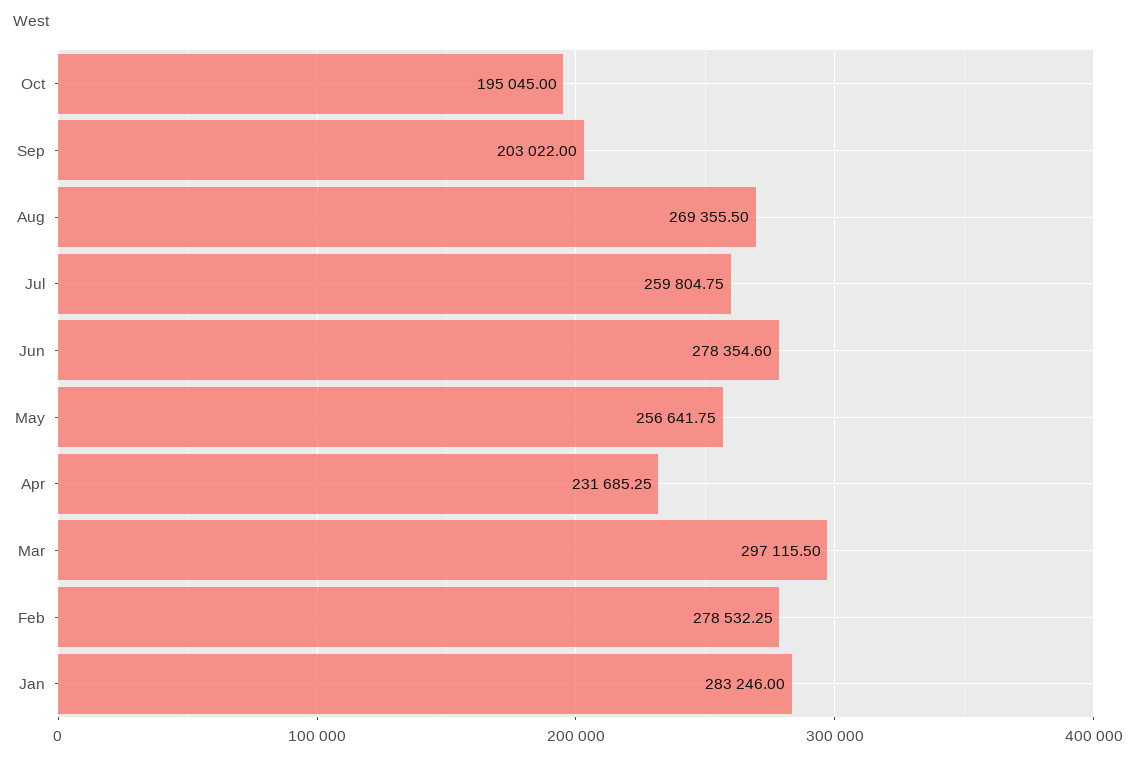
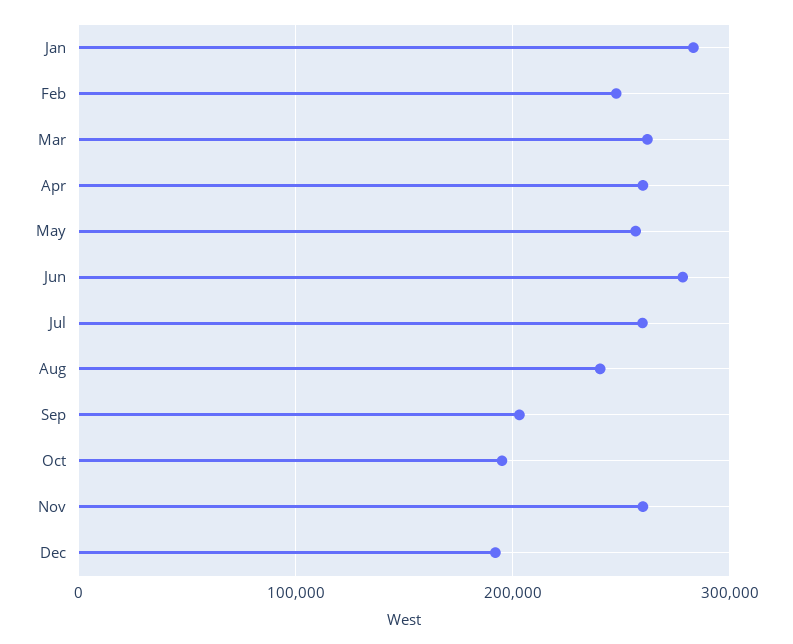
Aug: 269355.5 -> 240000
Apr: 231685.25 -> 260000
Mar: 297115.5 -> 260000
Feb: 278532.25 -> 250000
Nov: none -> 260000
Dec: none -> 190000

